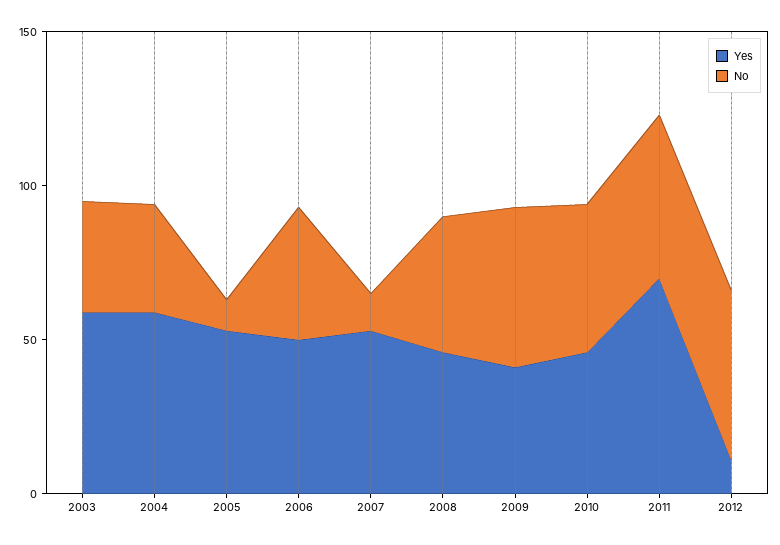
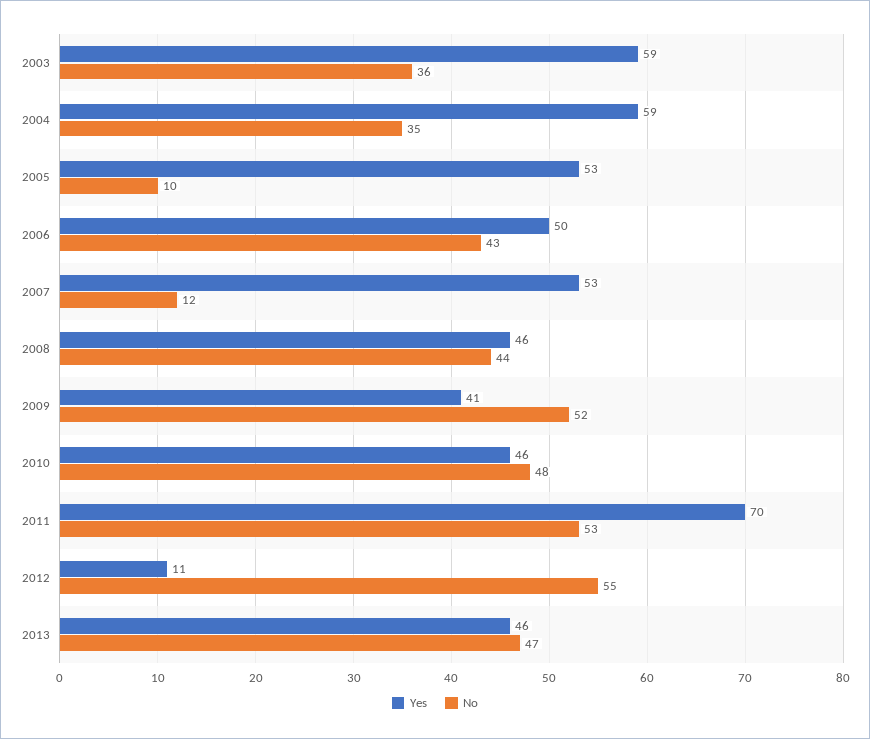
Yes, 2013: none -> 46
No, 2013: none -> 47

